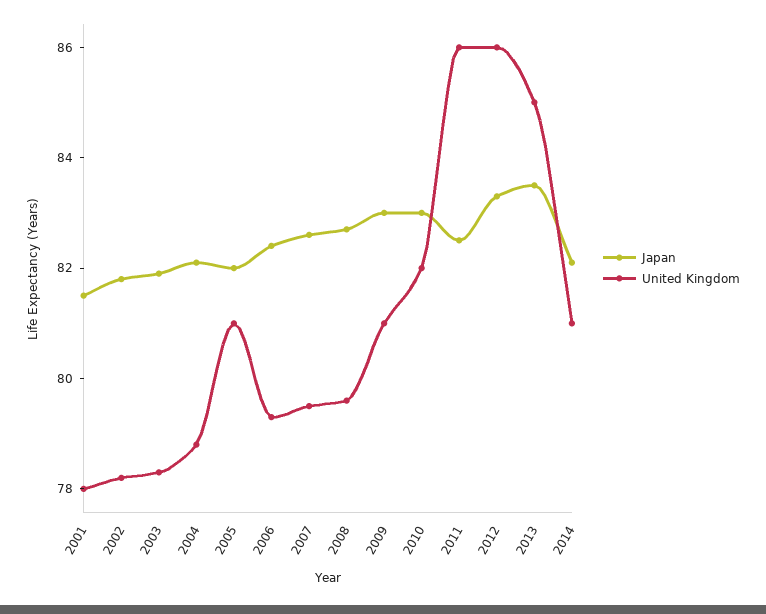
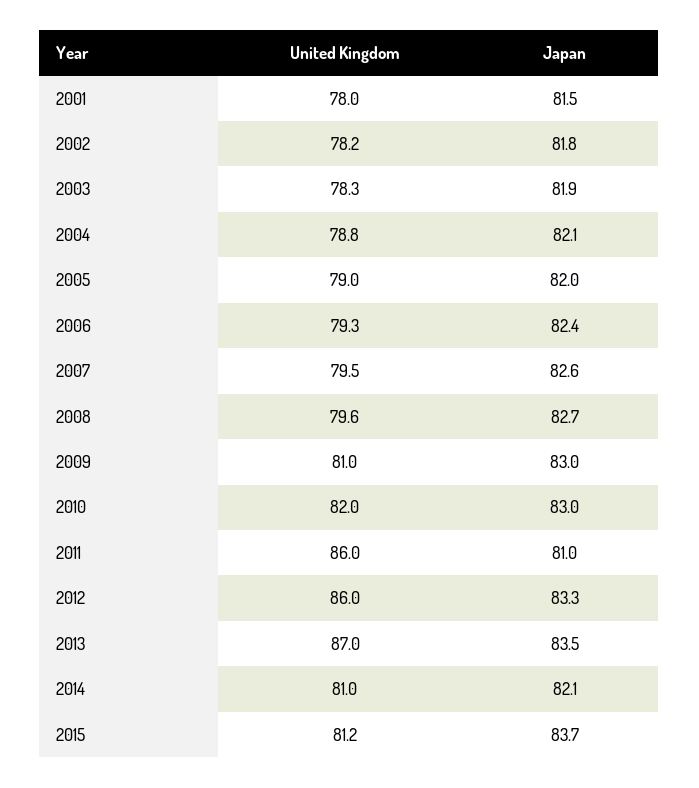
United Kingdom, 2005: 81 -> 79
Japan, 2011: 82.5 -> 81
United Kingdom, 2013: 85 -> 87
United Kingdom, 2015: none -> 81.2
Japan, 2015: none -> 83.7

